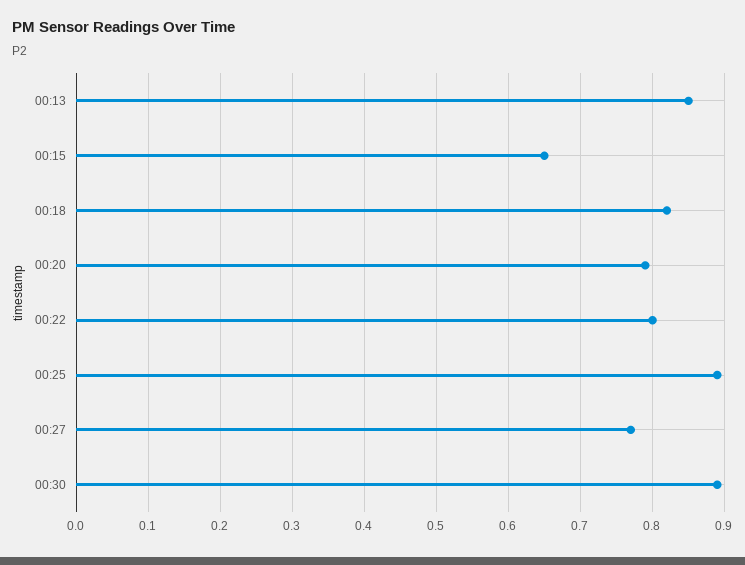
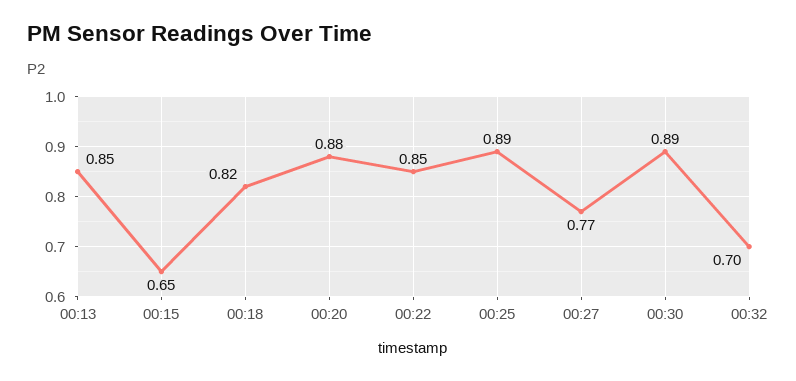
00:20: 0.79 -> 0.88
00:22: 0.8 -> 0.85
00:32: none -> 0.7

